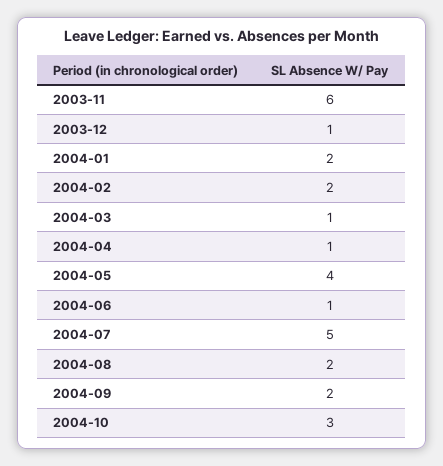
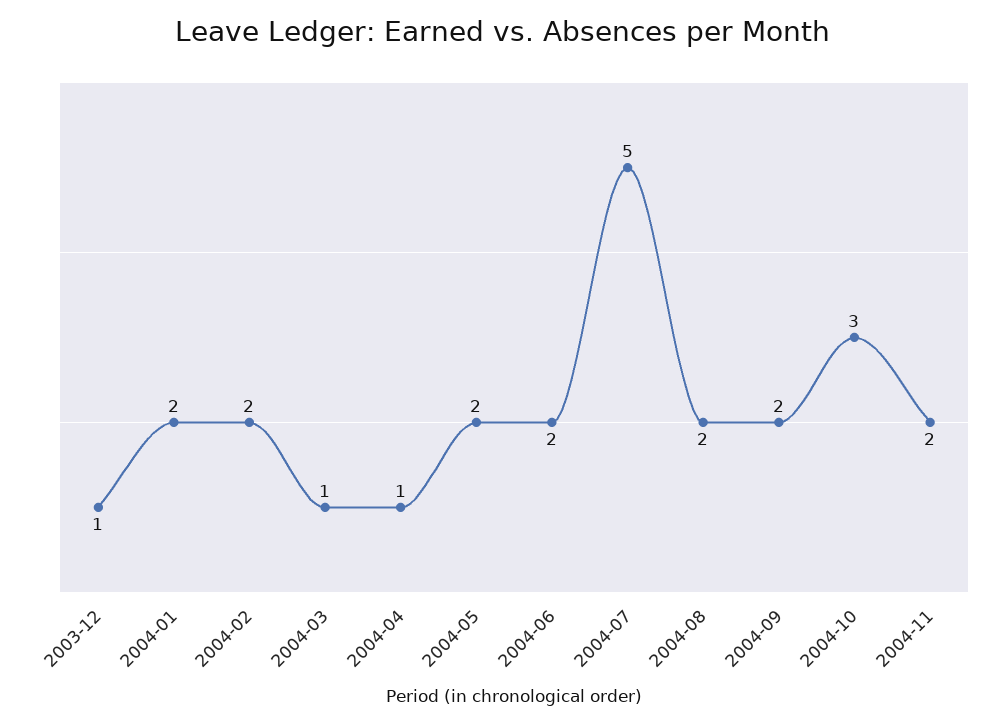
2003-11: 6 -> none
2004-05: 4 -> 2
2004-06: 1 -> 2
2004-11: none -> 2

